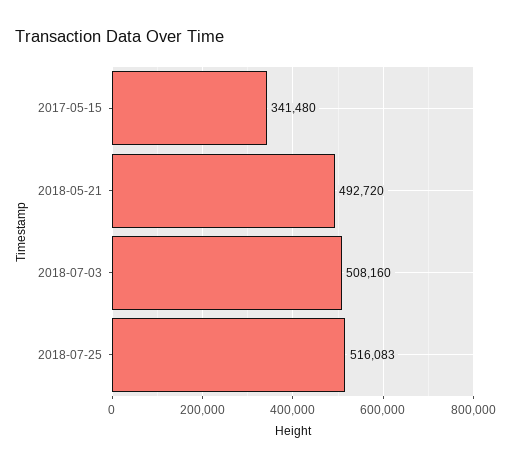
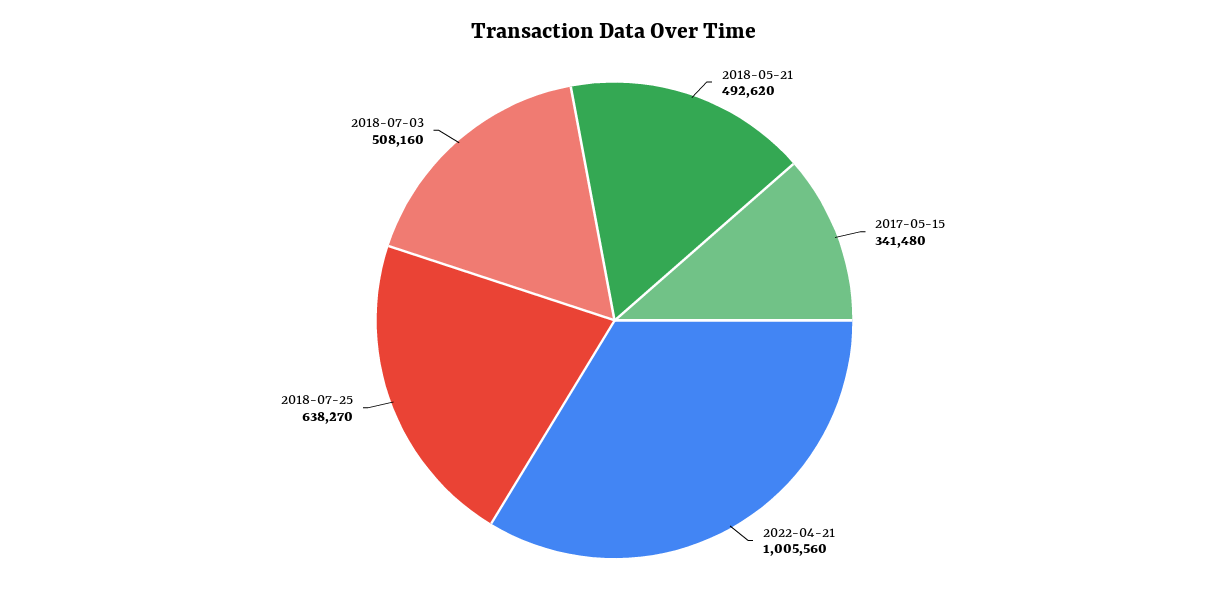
2018-05-21: 492720 -> 492620
2018-07-25: 516083 -> 638270
2022-04-21: none -> 1005560

